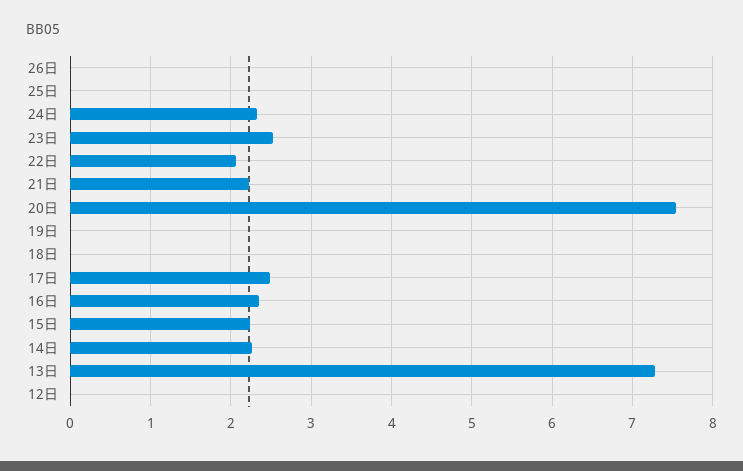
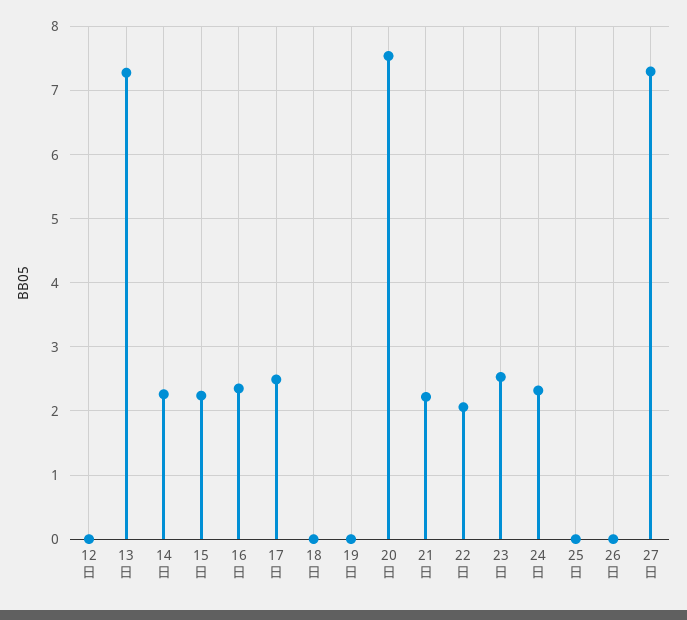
27日: none -> 7.3

